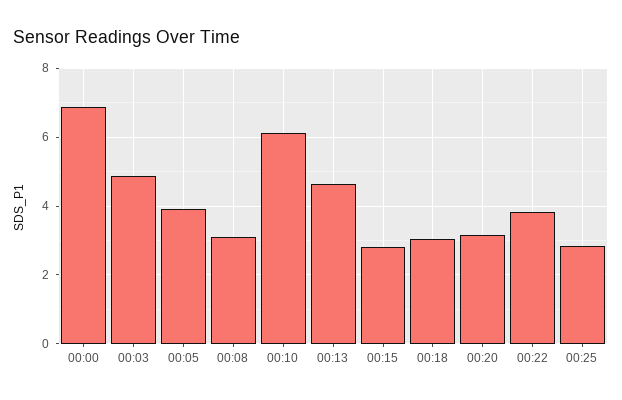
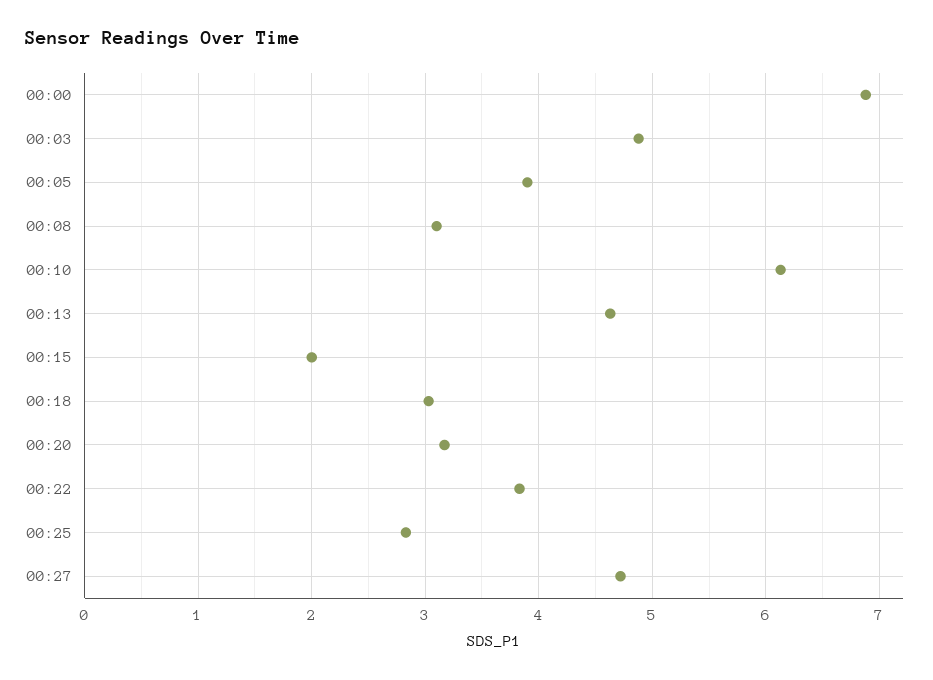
00:15: 2.8 -> 2
00:27: none -> 4.7

